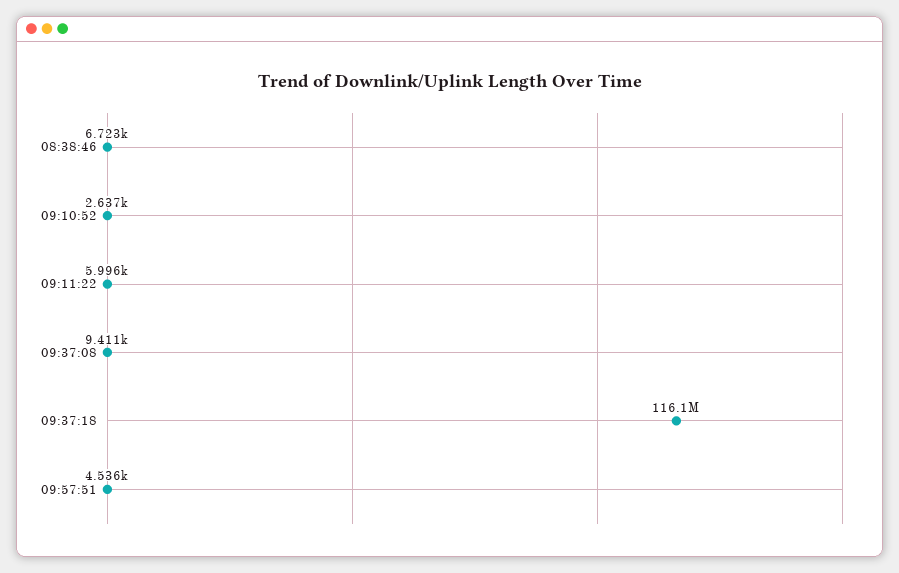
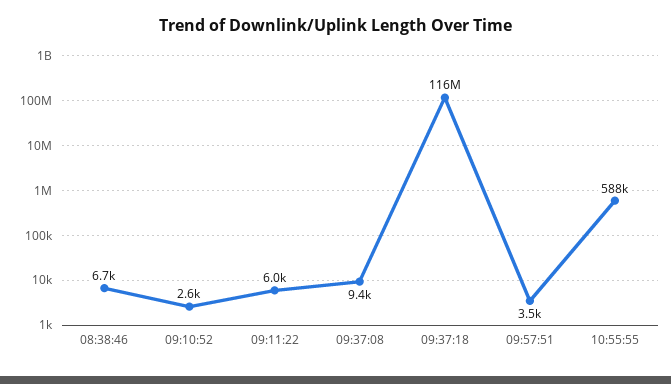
09:57:51: 4536 -> 3500
10:55:55: none -> 588000

